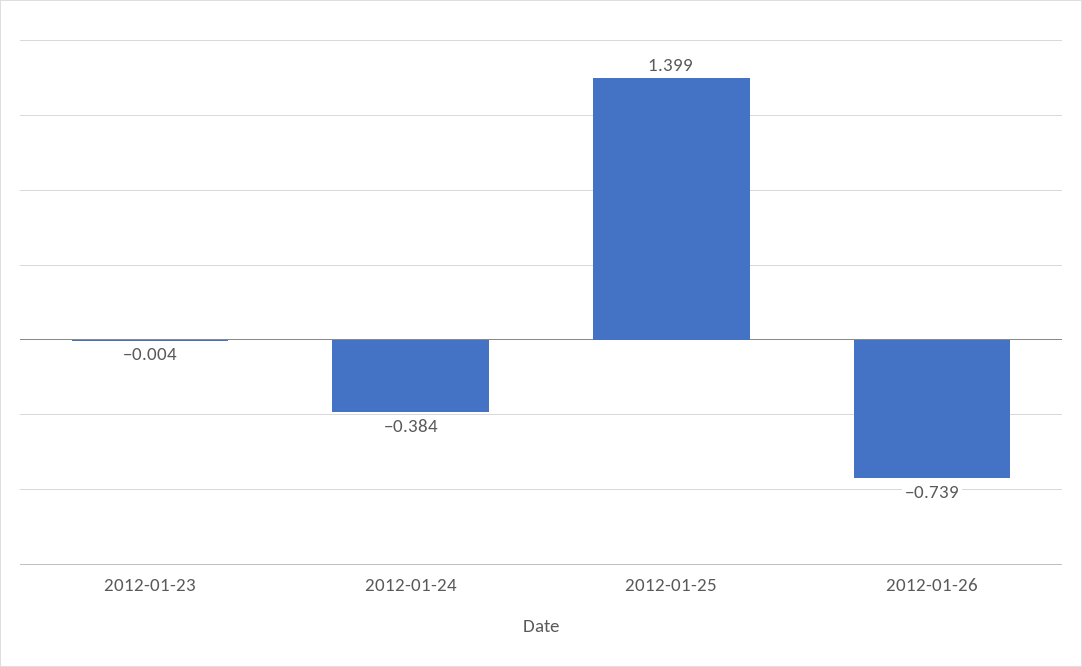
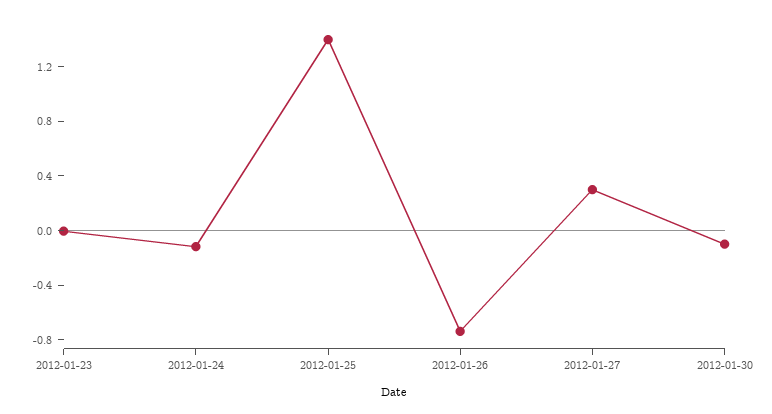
2012-01-24: -0.384 -> -0.1
2012-01-27: none -> 0.3
2012-01-30: none -> -0.1

